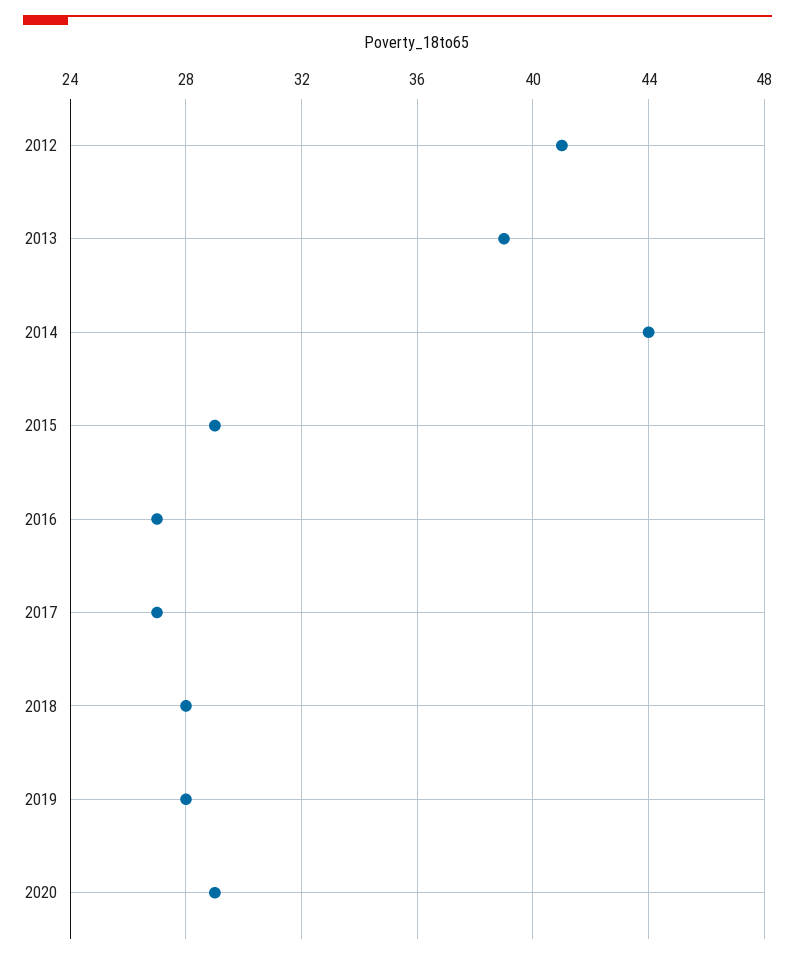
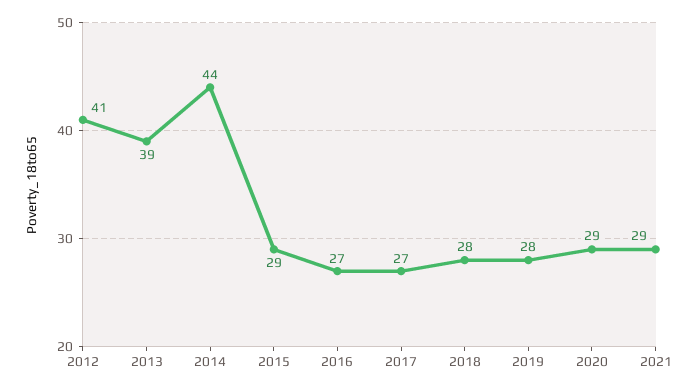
2021: none -> 29

